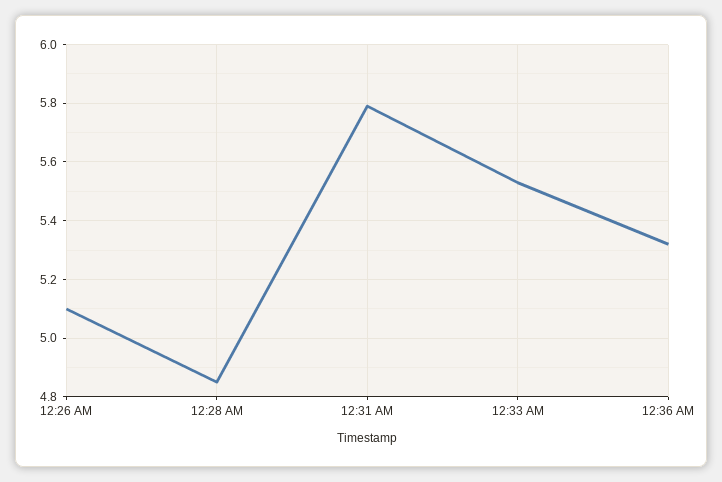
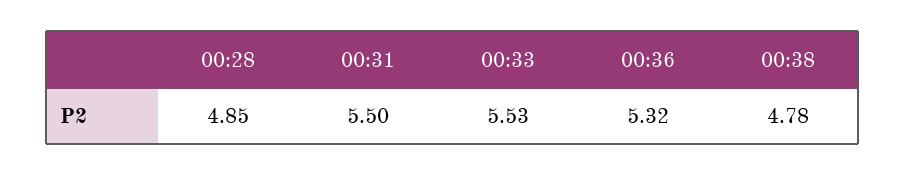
12:26 AM: 5.1 -> none
12:31 AM: 5.8 -> 5.5
00:38: none -> 4.78

